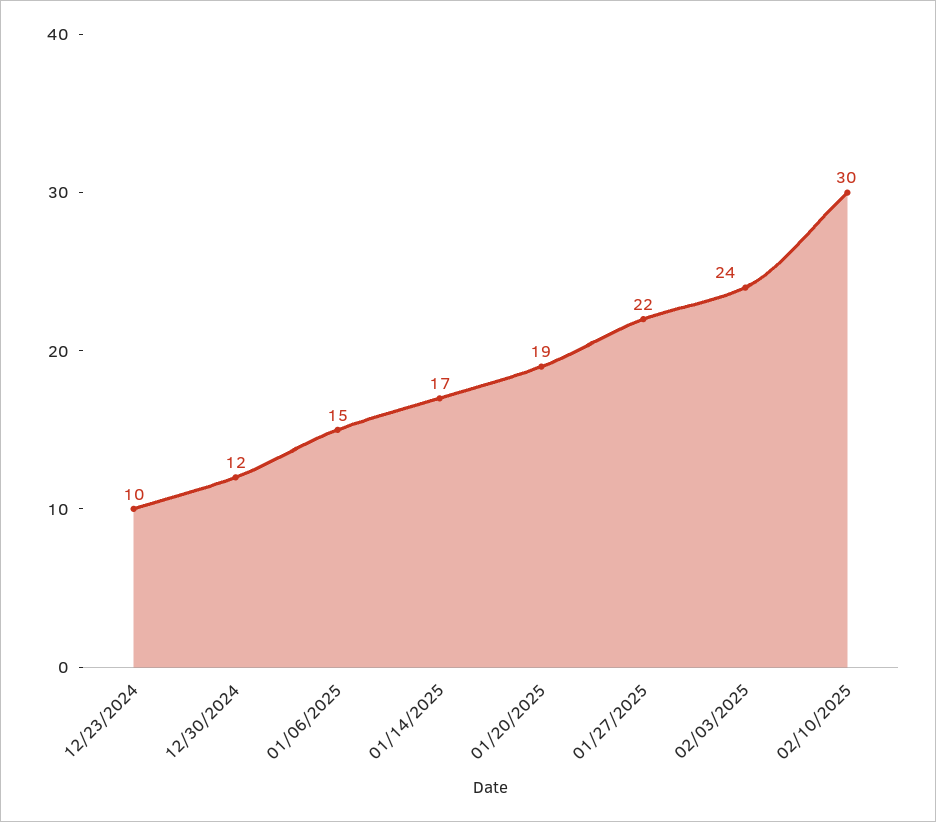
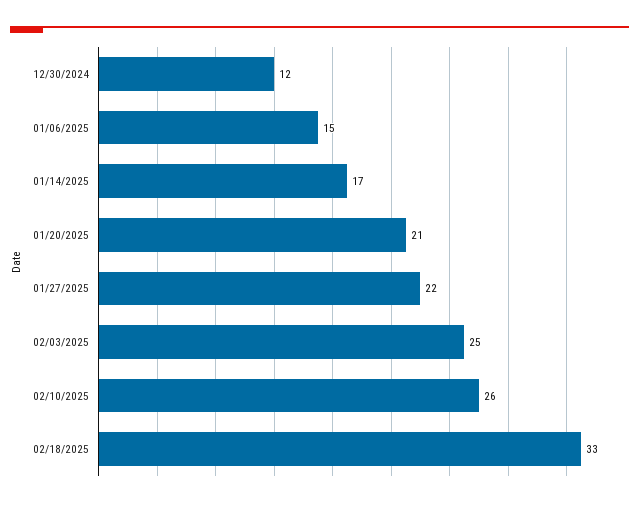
12/23/2024: 10 -> none
01/20/2025: 19 -> 21
02/03/2025: 24 -> 25
02/10/2025: 30 -> 26
02/18/2025: none -> 33

